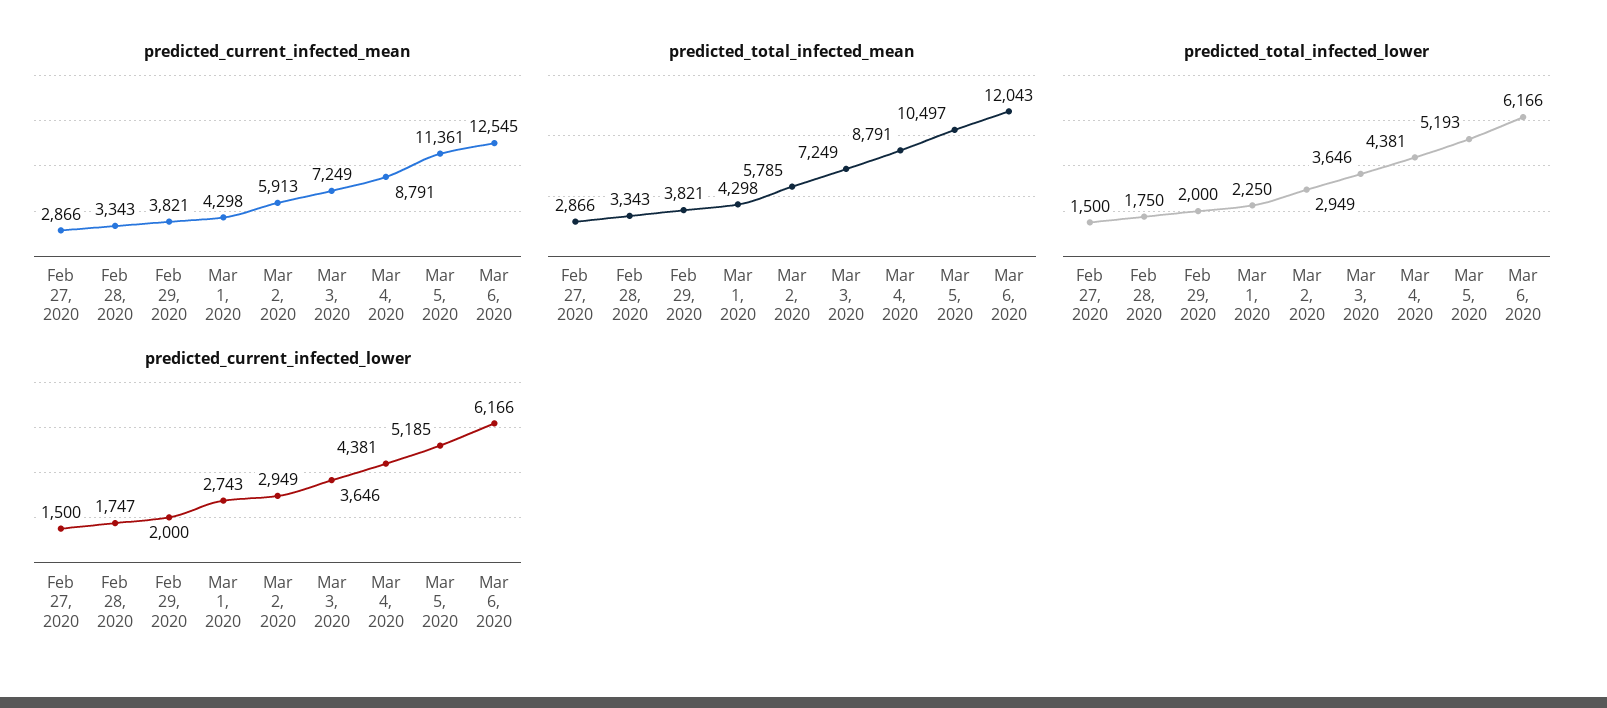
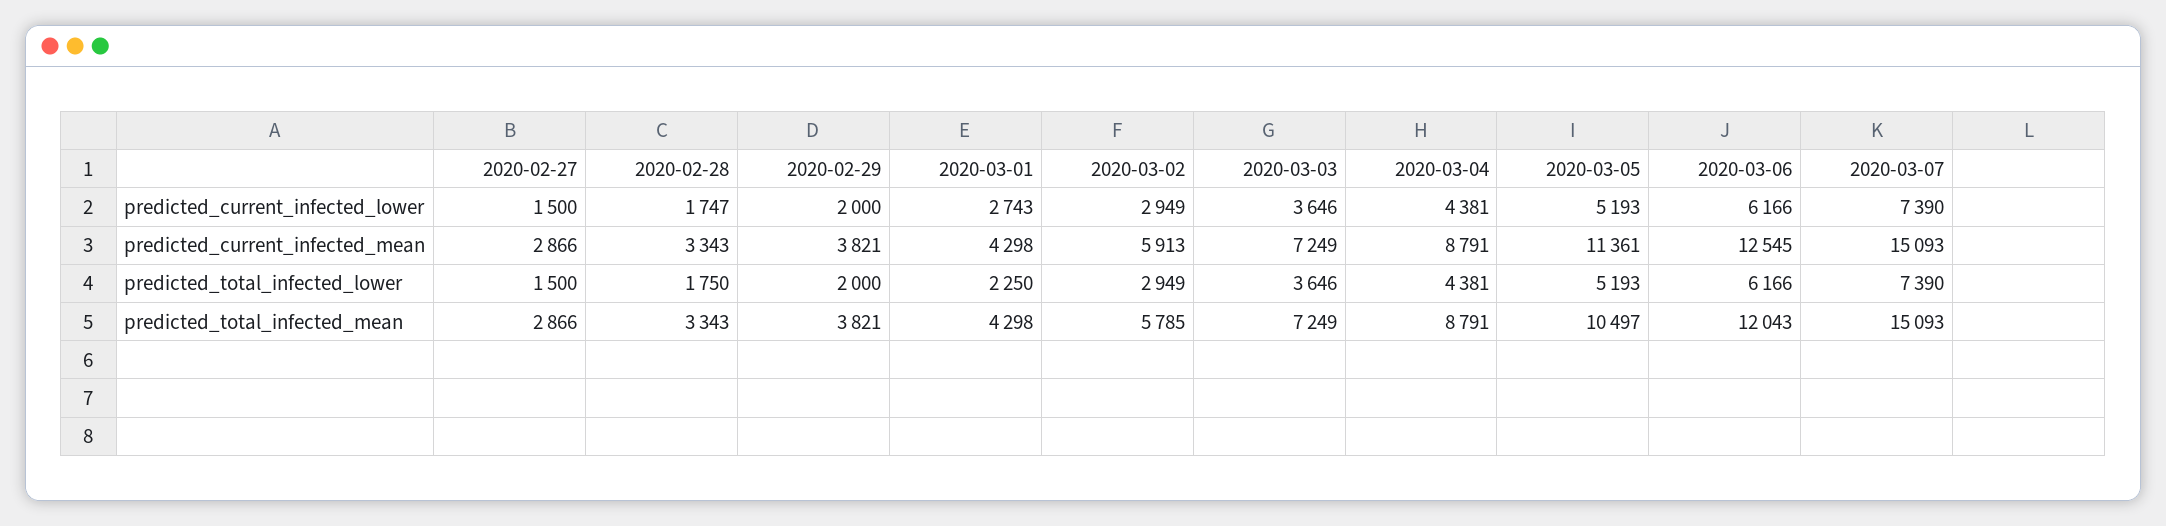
predicted_current_infected_lower, Mar 5, 2020: 5185 -> 5193
predicted_current_infected_lower, 2020-03-07: none -> 7390
predicted_current_infected_mean, 2020-03-07: none -> 15093
predicted_total_infected_lower, 2020-03-07: none -> 7390
predicted_total_infected_mean, 2020-03-07: none -> 15093

